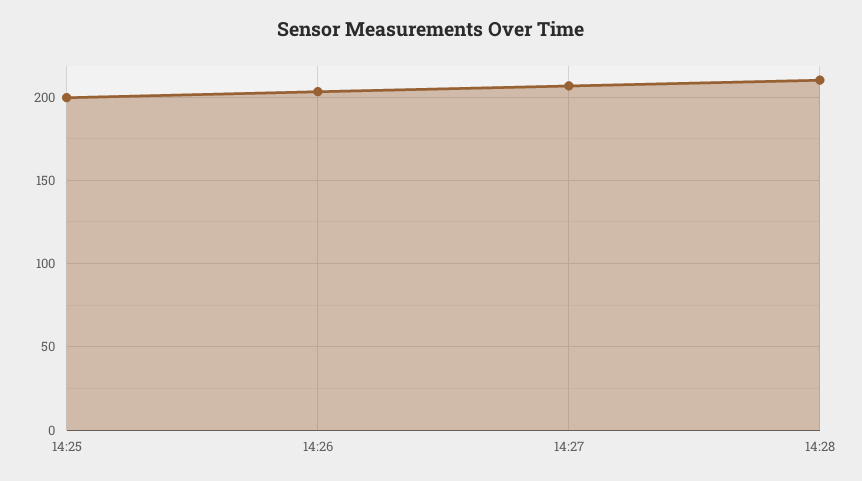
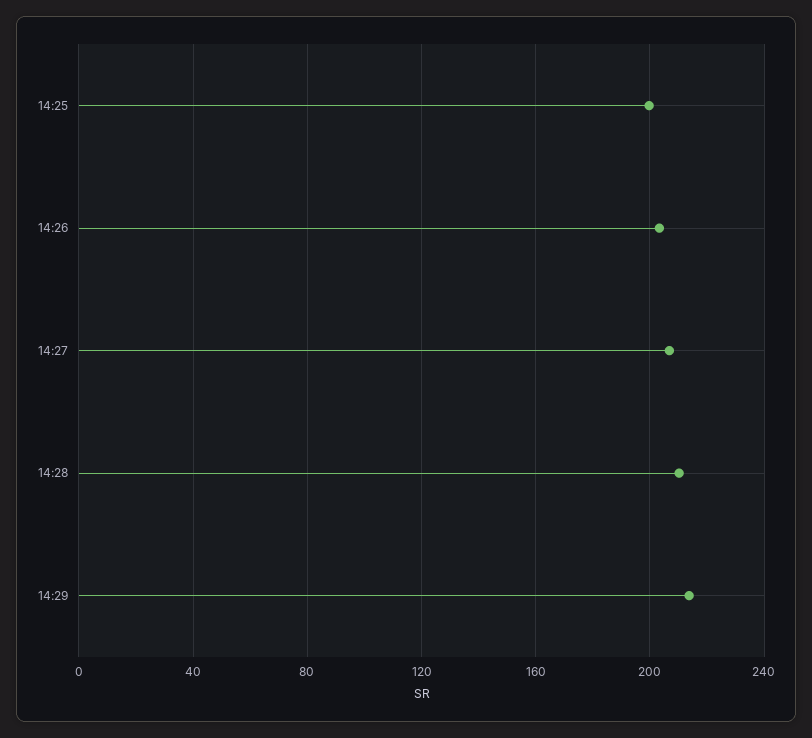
14:29: none -> 215

